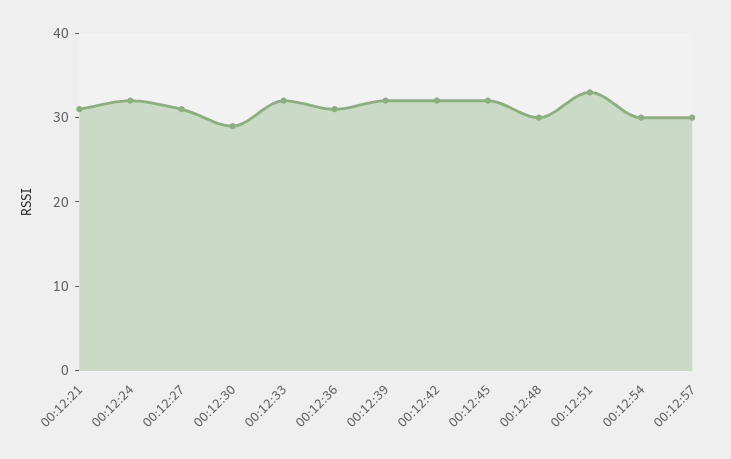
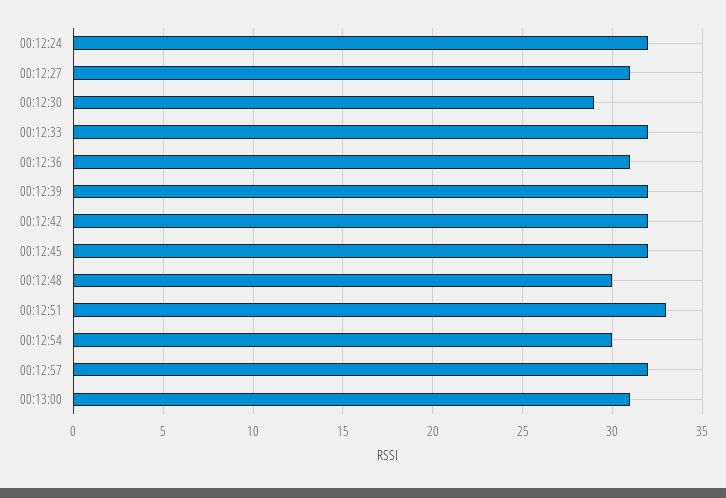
00:12:21: 31 -> none
00:12:57: 30 -> 32
00:13:00: none -> 31

